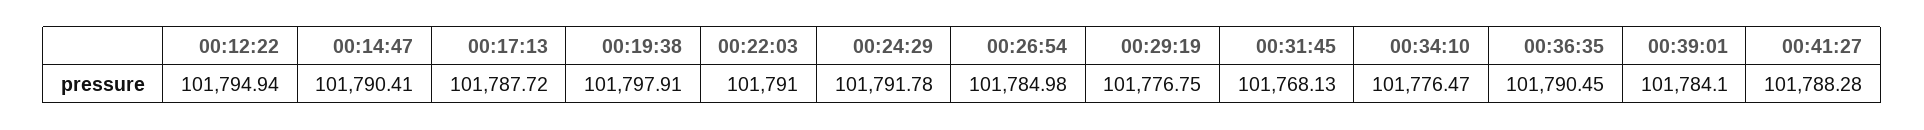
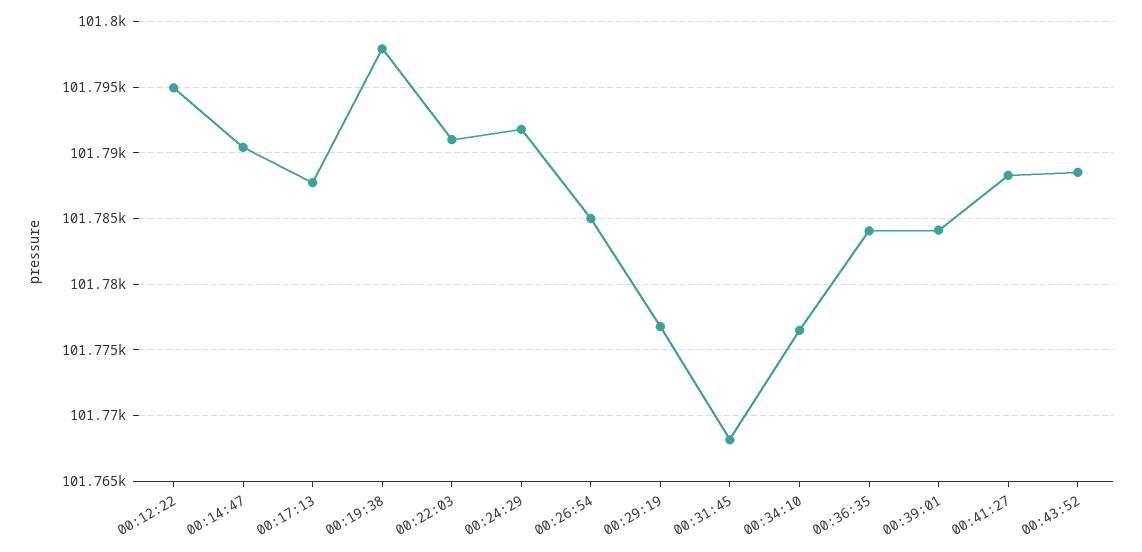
00:36:35: 101790.45 -> 101784
00:43:52: none -> 101788.5

